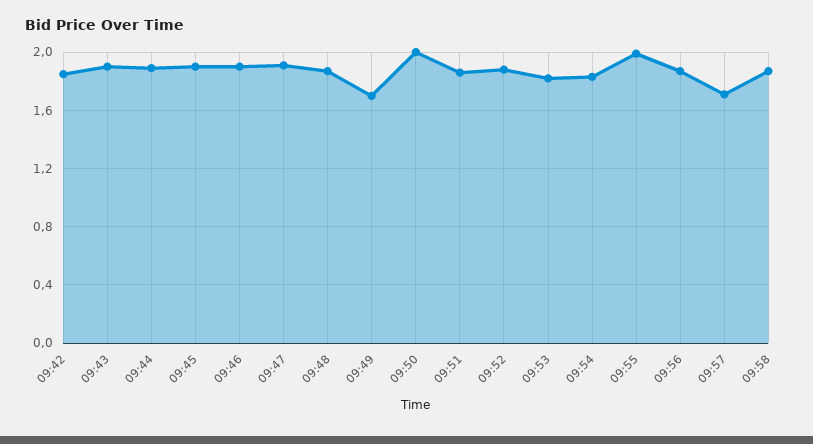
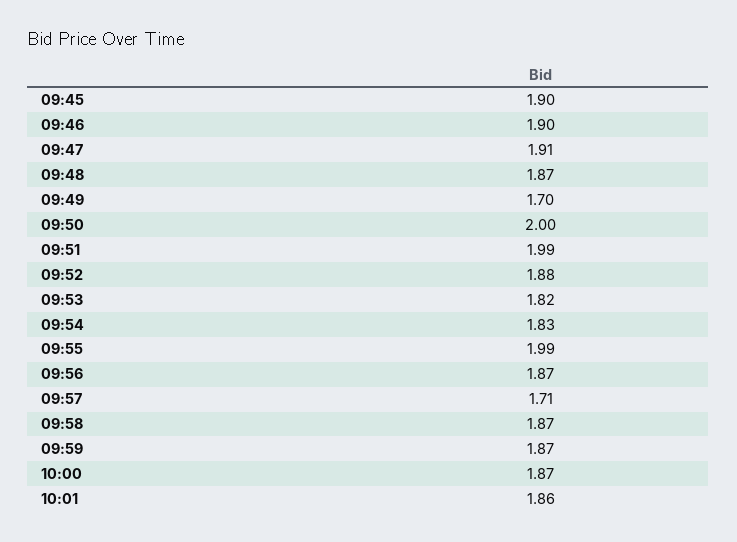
09:42: 1.85 -> none
09:43: 1.9 -> none
09:44: 1.9 -> none
09:51: 1.85 -> 1.99
09:59: none -> 1.87
10:00: none -> 1.87
10:01: none -> 1.86

